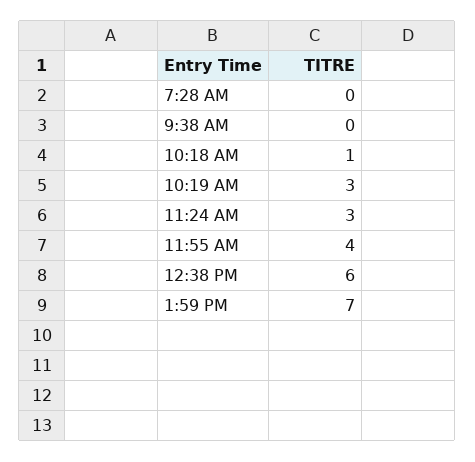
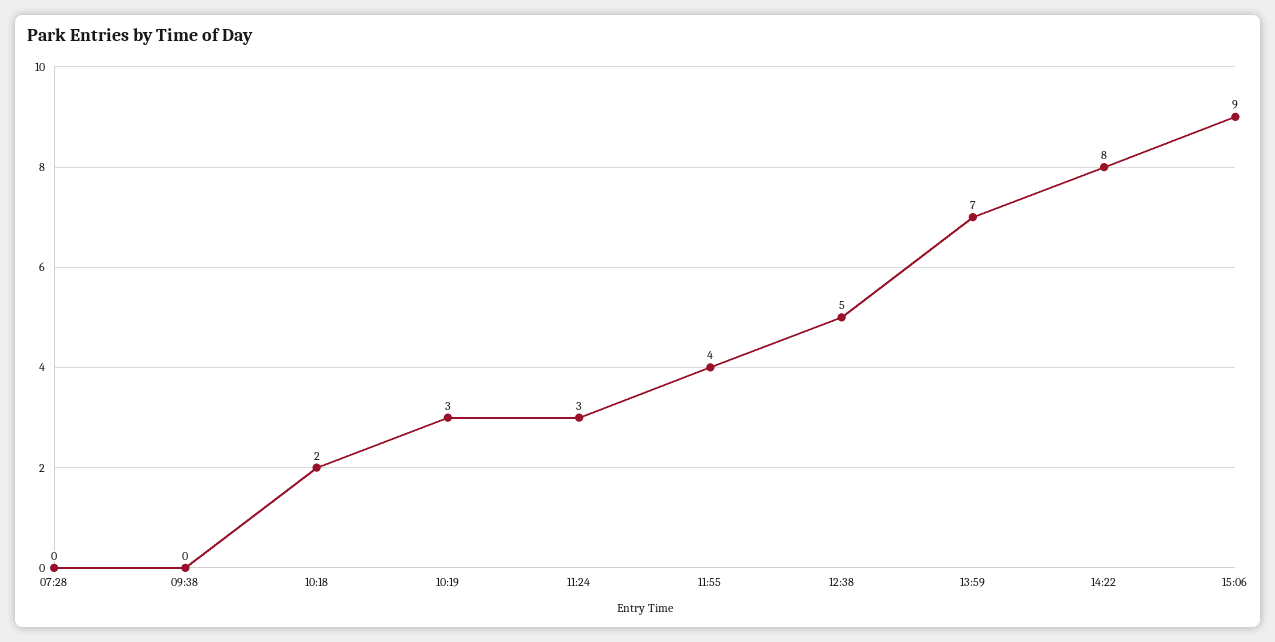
10:18 AM: 1 -> 2
12:38 PM: 6 -> 5
14:22: none -> 8
15:06: none -> 9

